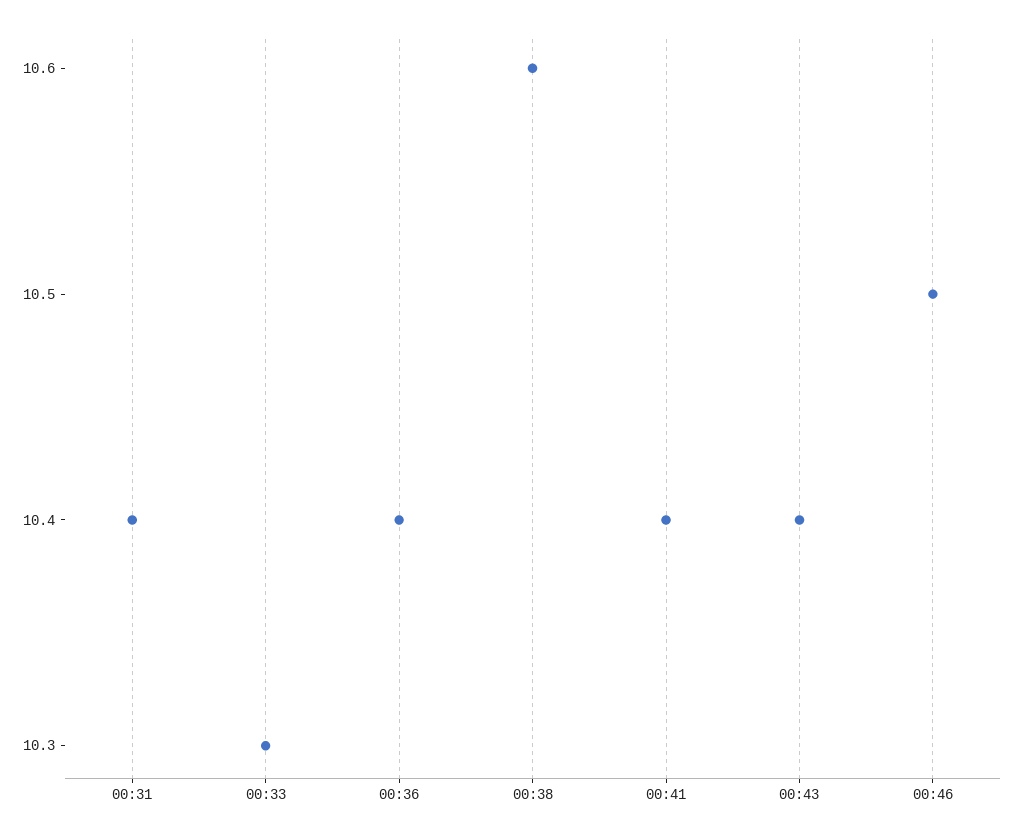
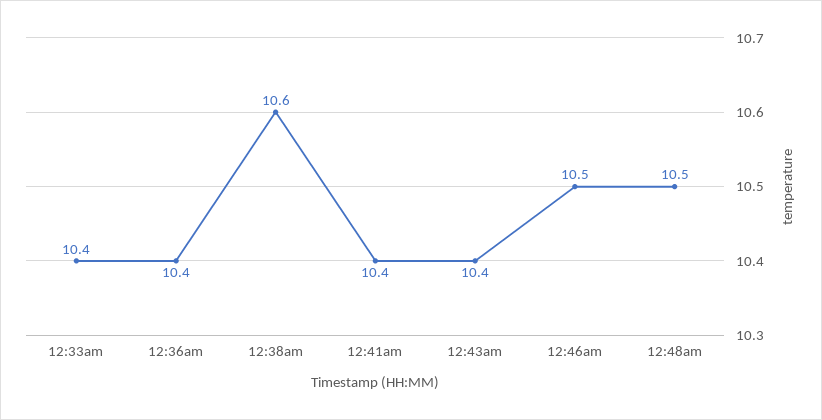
00:31: 10.4 -> none
00:33: 10.3 -> 10.4
12:48am: none -> 10.5

